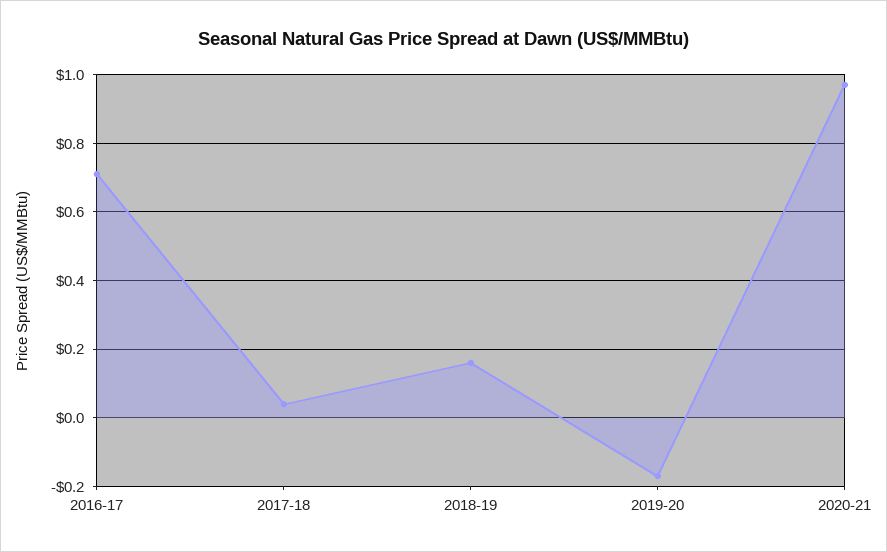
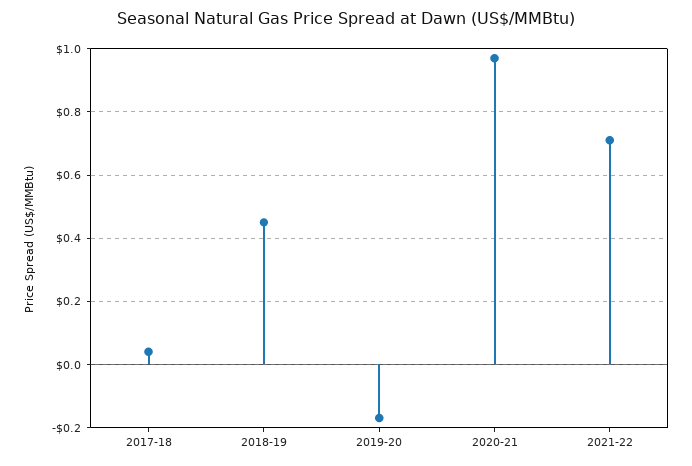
2016-17: 0.7 -> none
2018-19: 0.15 -> 0.45
2021-22: none -> 0.7

